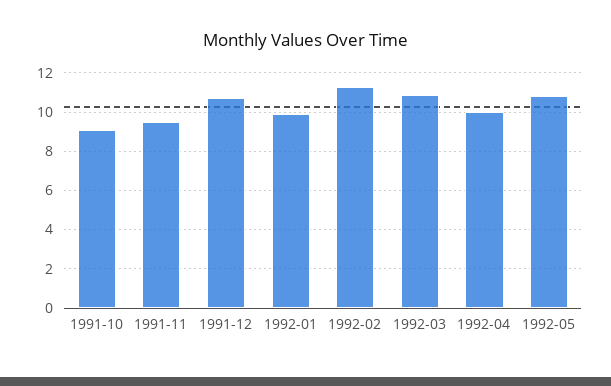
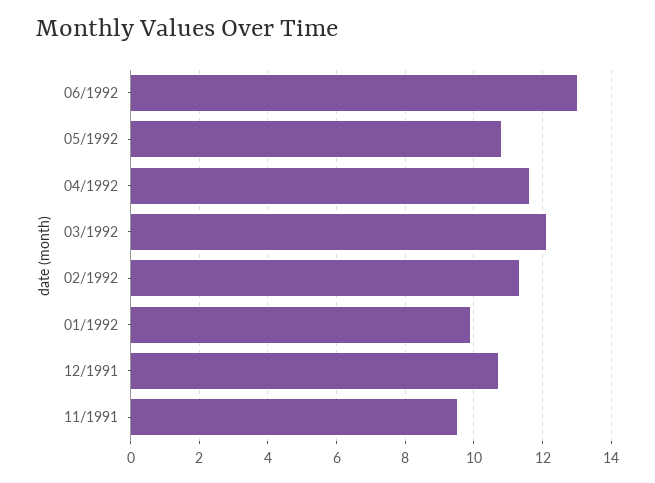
1991-10: 9 -> none
1992-03: 11 -> 12
1992-04: 10 -> 11.5
06/1992: none -> 13

